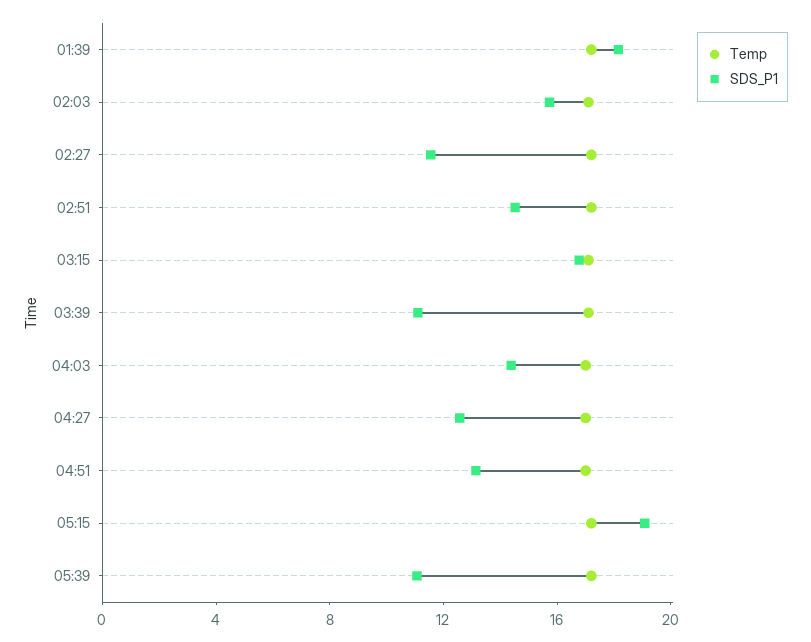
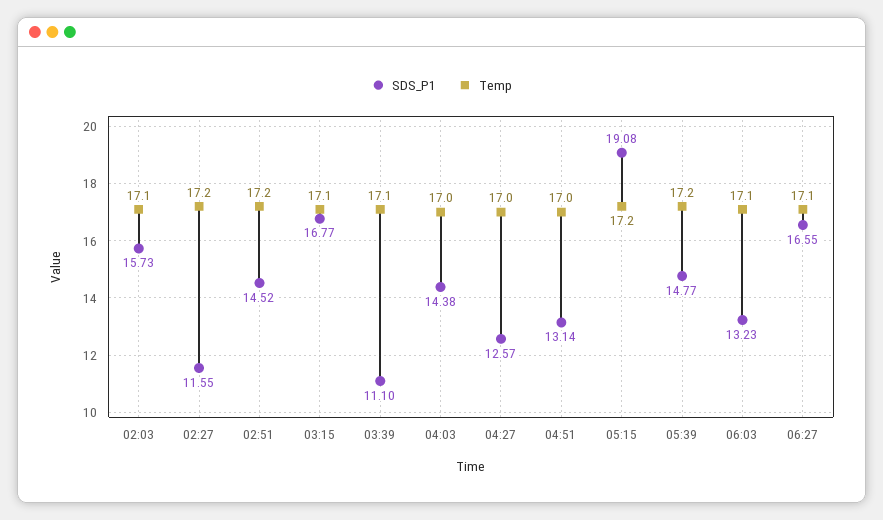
Temp, 01:39: 17 -> none
SDS_P1, 01:39: 18 -> none
SDS_P1, 05:39: 11 -> 14.77
SDS_P1, 06:03: none -> 13.23
Temp, 06:03: none -> 17.1
SDS_P1, 06:27: none -> 16.55
Temp, 06:27: none -> 17.1

